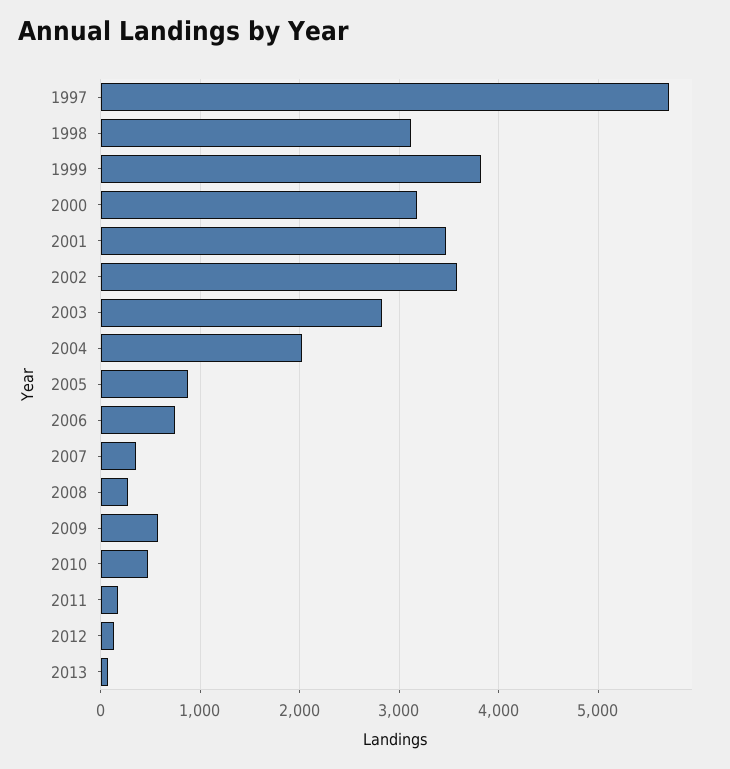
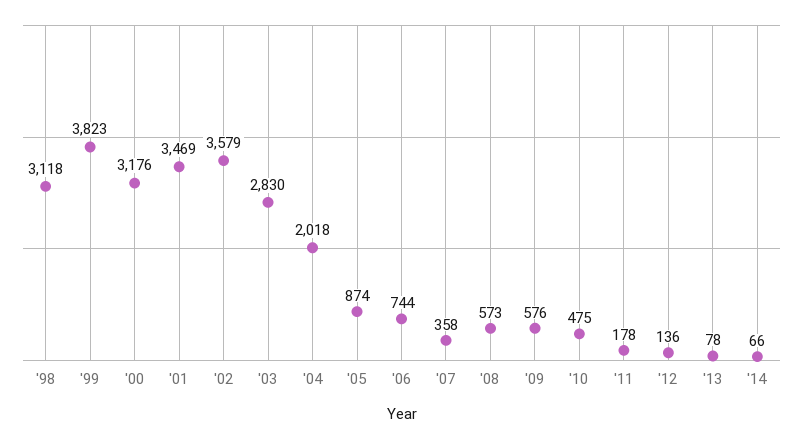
1997: 5700 -> none
2008: 300 -> 573
'14: none -> 66

